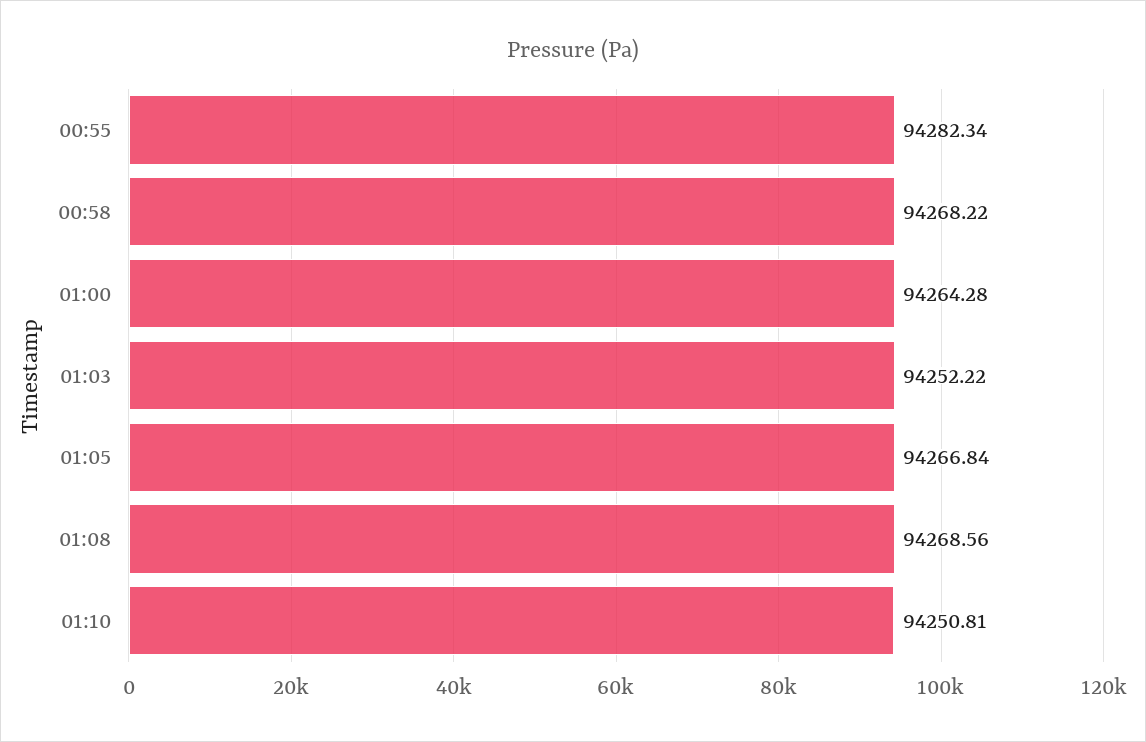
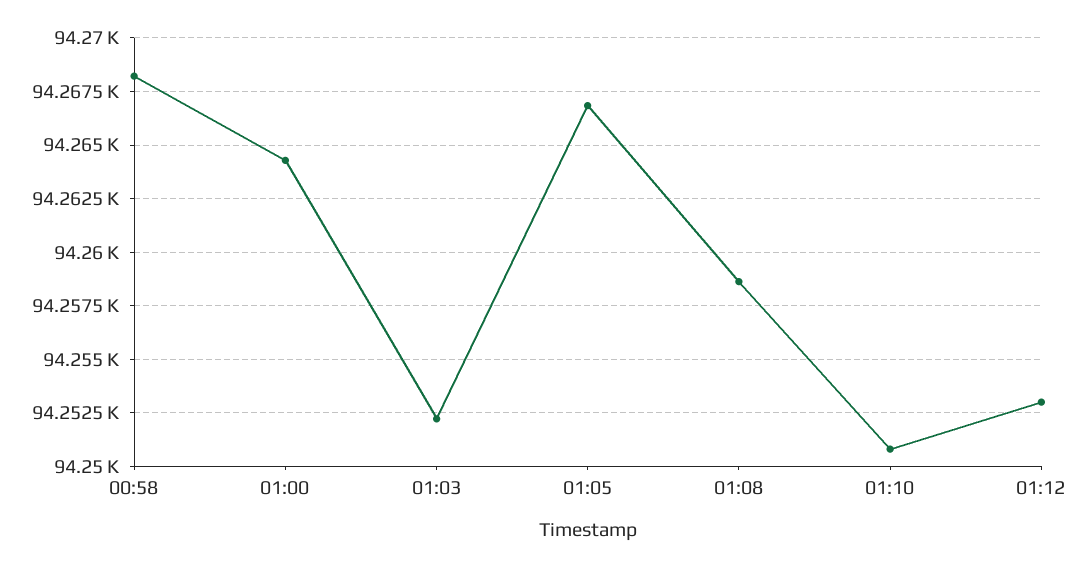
00:55: 94282.34 -> none
01:08: 94268.56 -> 94258.5
01:12: none -> 94253

